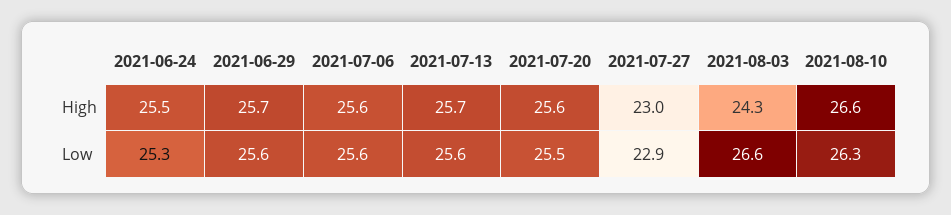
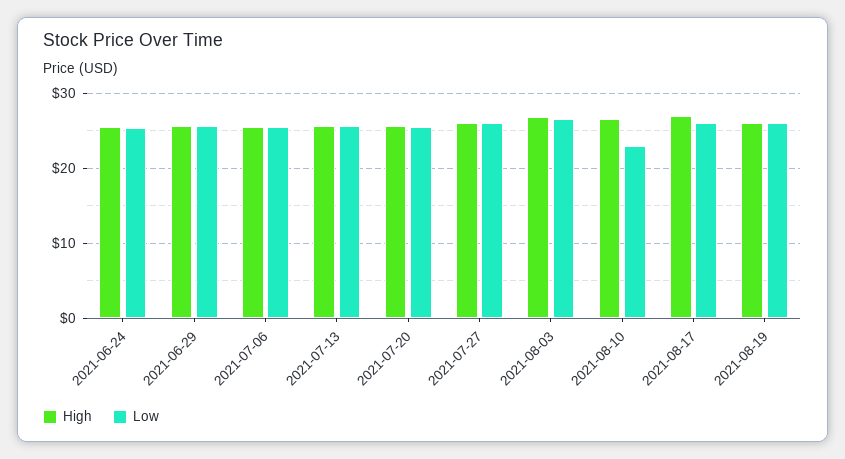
High, 2021-07-27: 23 -> 26
High, 2021-08-03: 24.3 -> 27
Low, 2021-07-27: 22.9 -> 26
Low, 2021-08-10: 26.3 -> 23
High, 2021-08-17: none -> 27
Low, 2021-08-17: none -> 26
High, 2021-08-19: none -> 26
Low, 2021-08-19: none -> 26

